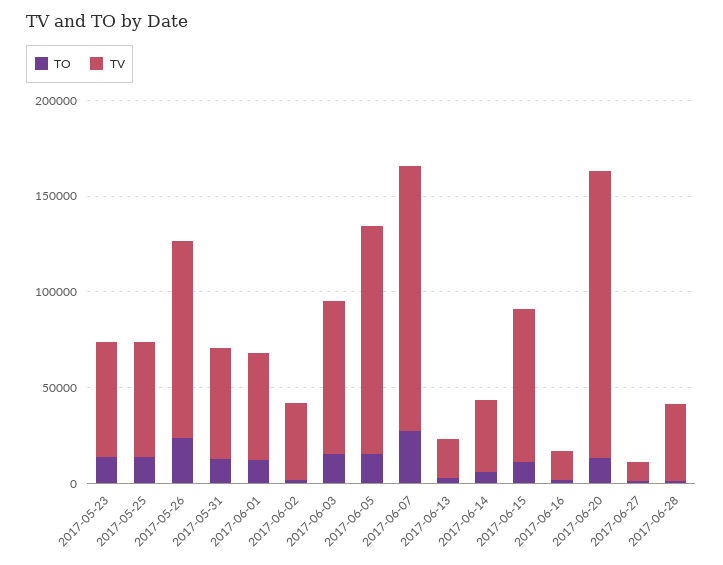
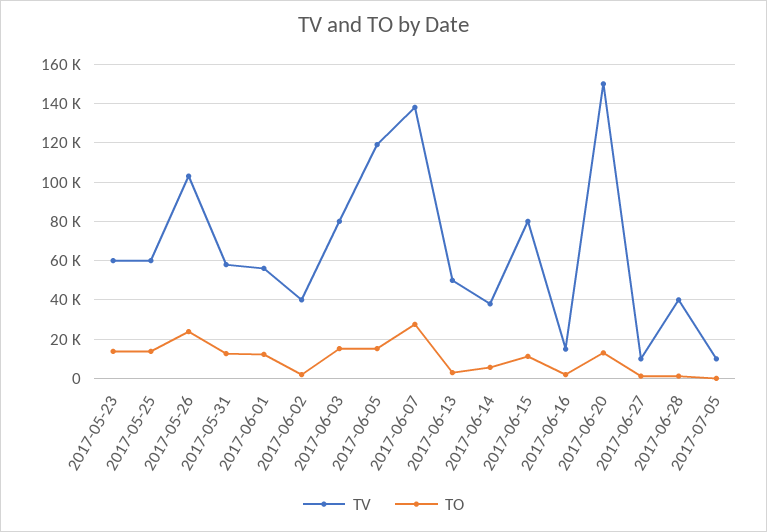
TV, 2017-06-13: 20000 -> 50000
TV, 2017-07-05: none -> 10000
TO, 2017-07-05: none -> 0

